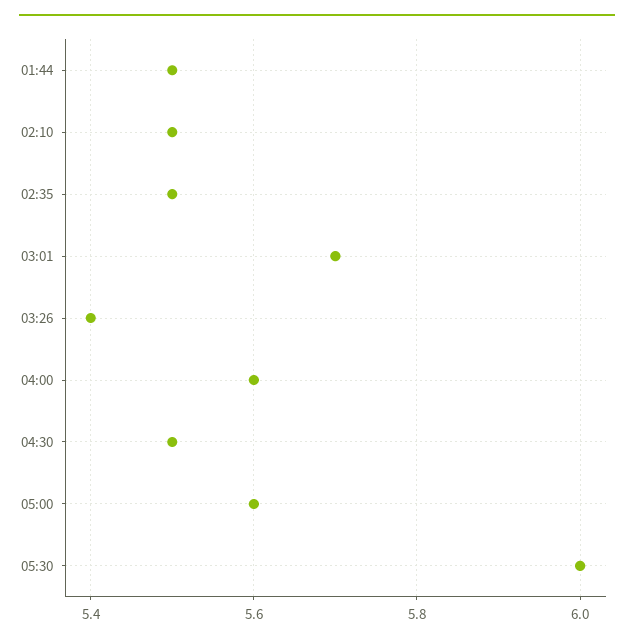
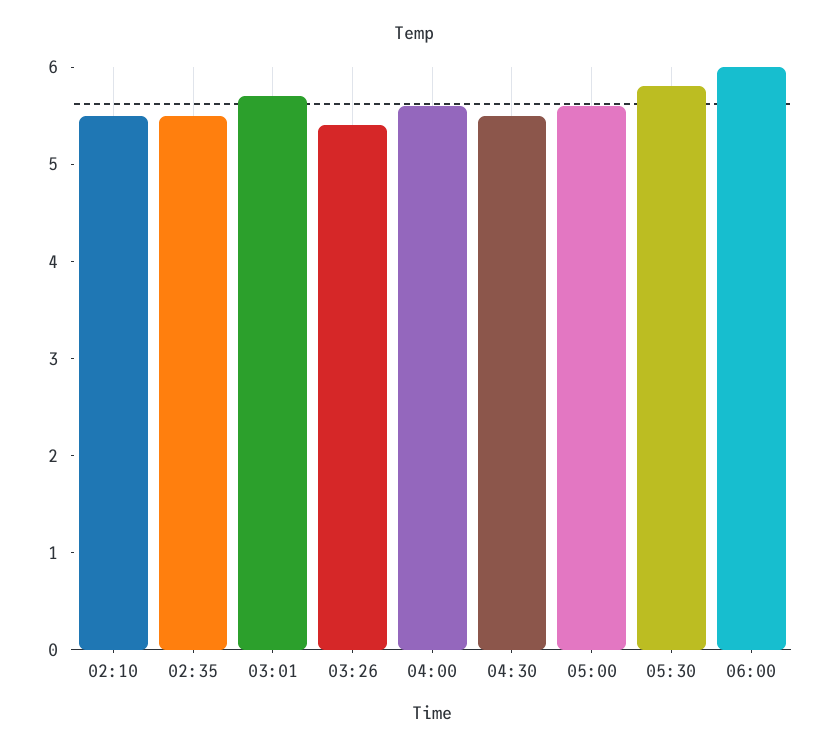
01:44: 5.5 -> none
05:30: 6 -> 5.8
06:00: none -> 6

